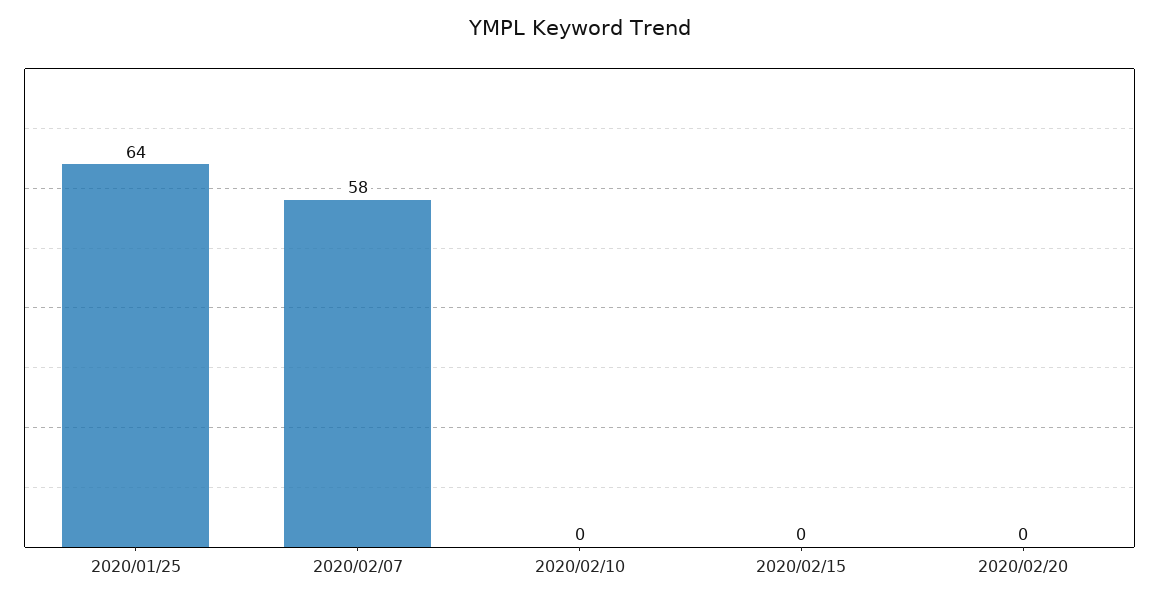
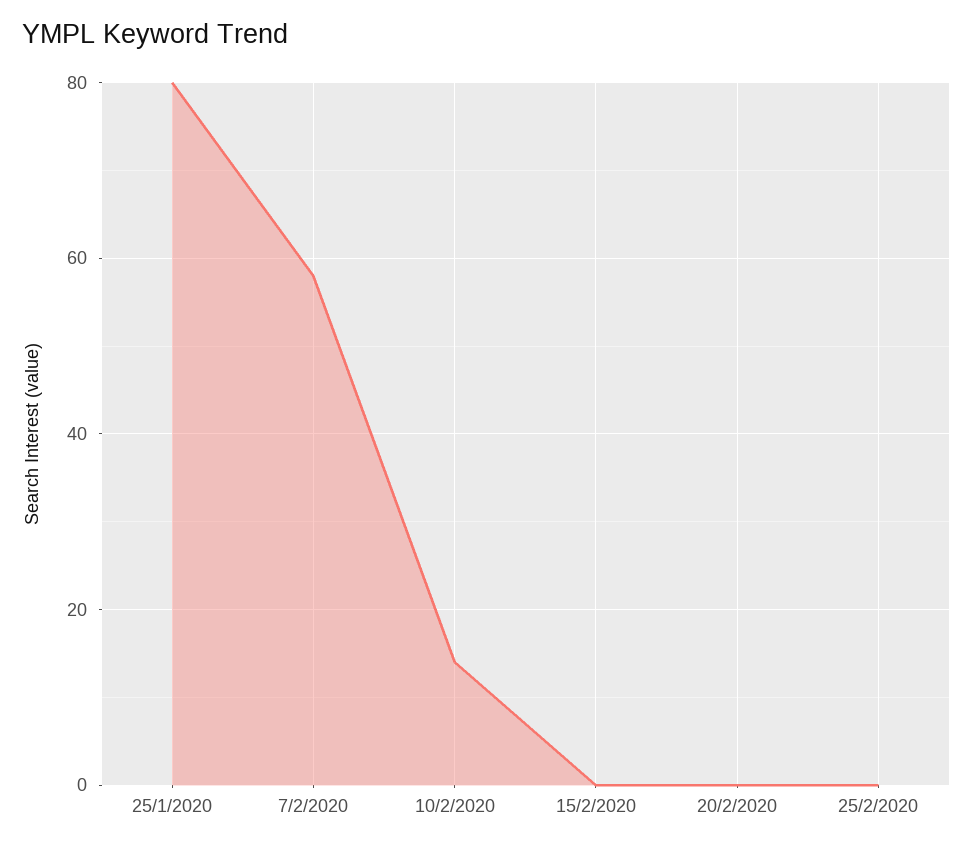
2020/01/25: 64 -> 80
2020/02/10: 0 -> 15
25/2/2020: none -> 0

